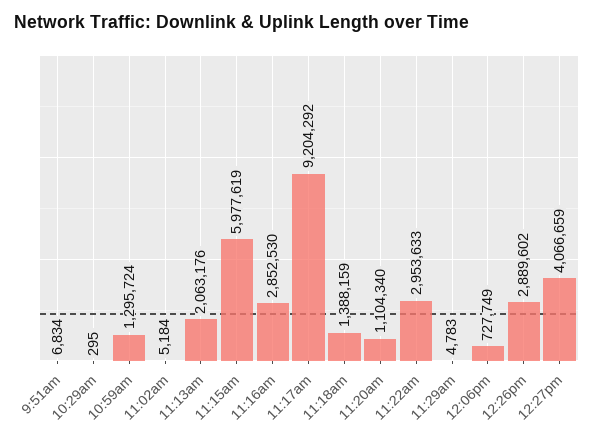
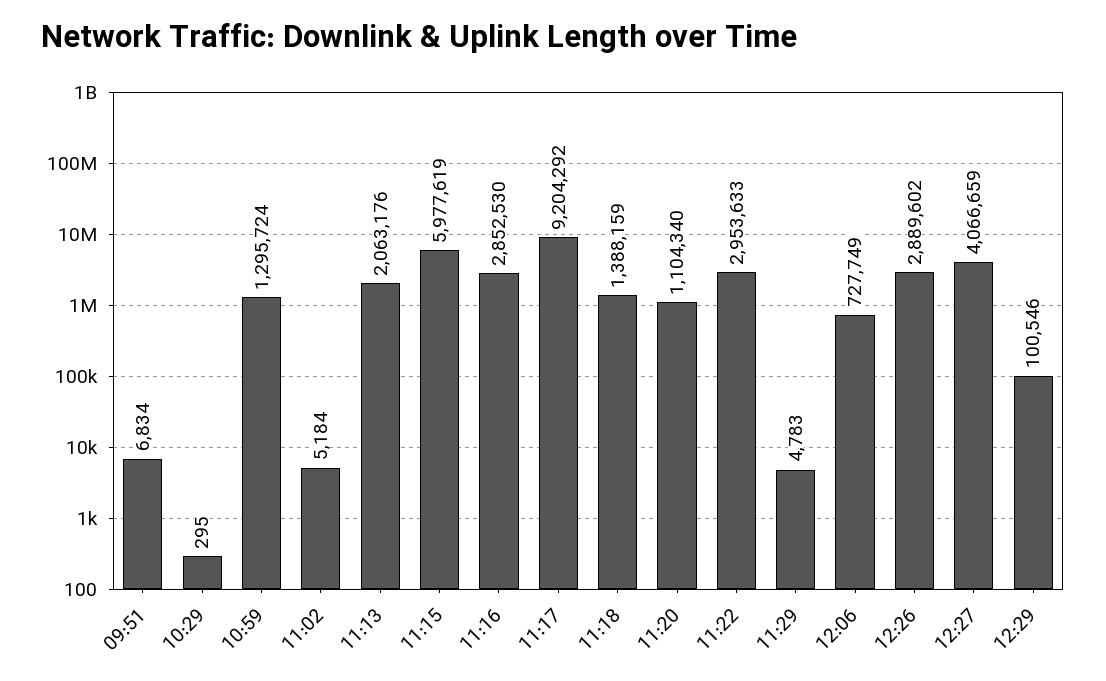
12:29: none -> 100546

